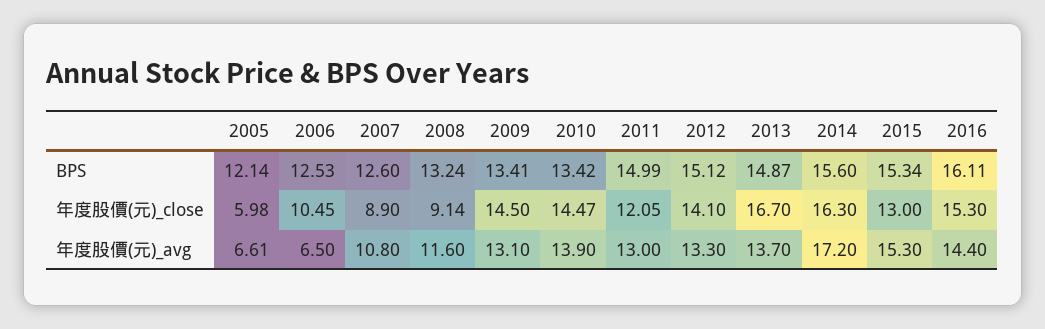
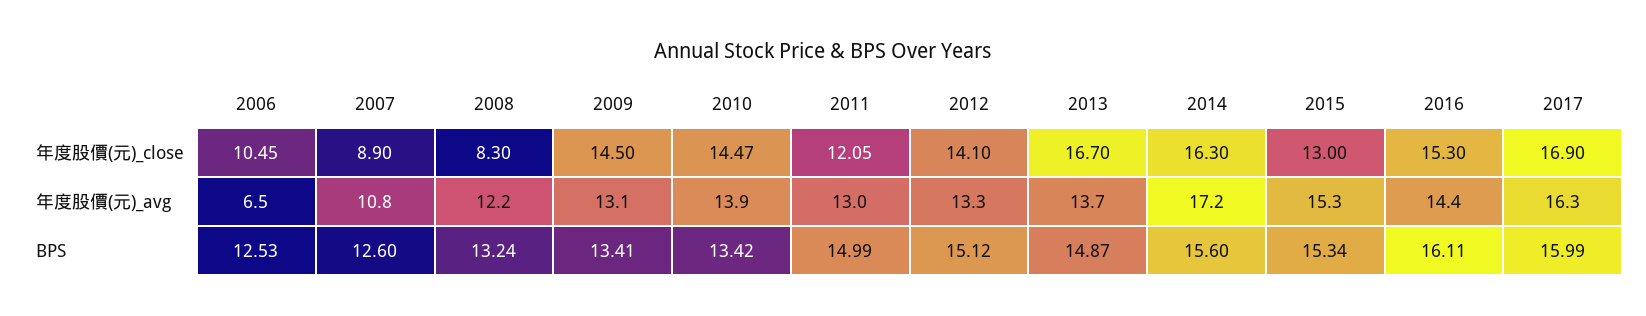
2005, BPS: 12.14 -> none
2005, 年度股價(元)_close: 5.98 -> none
2008, 年度股價(元)_close: 9.14 -> 8.3
2005, 年度股價(元)_avg: 6.61 -> none
2008, 年度股價(元)_avg: 11.6 -> 12.2
2017, 年度股價(元)_close: none -> 16.9
2017, 年度股價(元)_avg: none -> 16.3
2017, BPS: none -> 15.99

